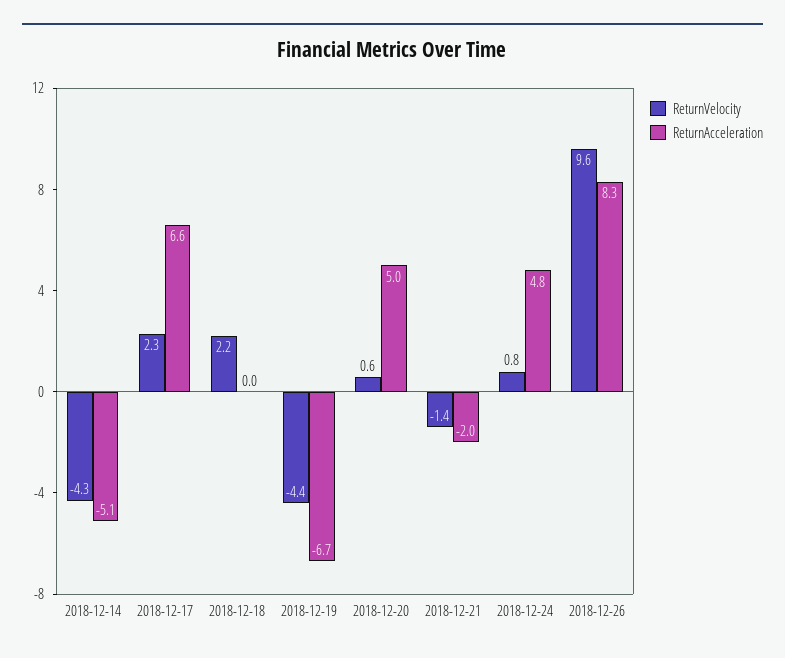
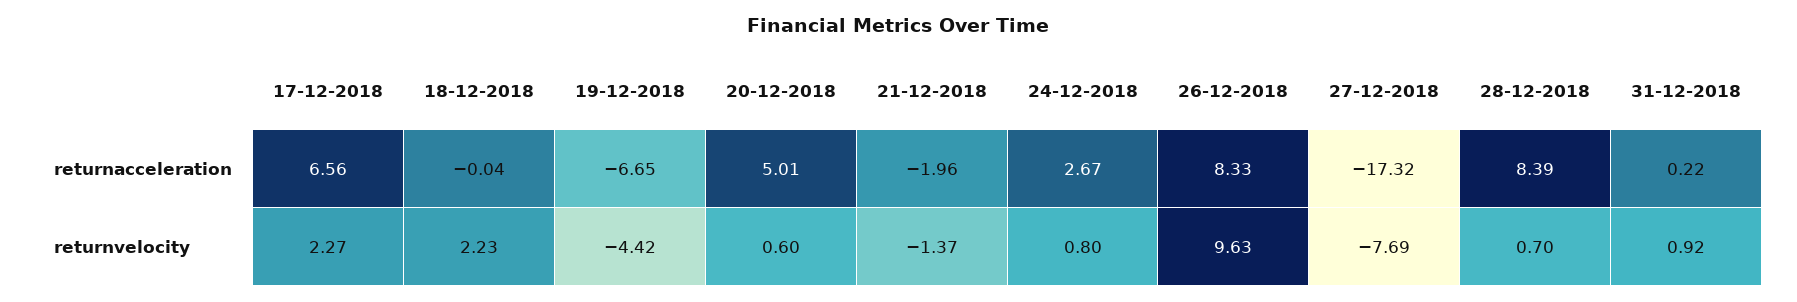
ReturnVelocity, 2018-12-14: -4.3 -> none
ReturnAcceleration, 2018-12-14: -5.1 -> none
ReturnAcceleration, 2018-12-24: 4.8 -> 2.67
ReturnAcceleration, 27-12-2018: none -> -17.32
ReturnAcceleration, 28-12-2018: none -> 8.39
ReturnAcceleration, 31-12-2018: none -> 0.22
ReturnVelocity, 27-12-2018: none -> -7.69
ReturnVelocity, 28-12-2018: none -> 0.7
ReturnVelocity, 31-12-2018: none -> 0.92

